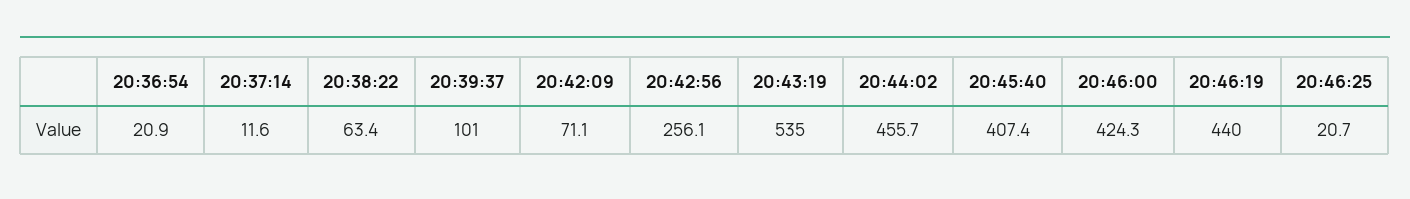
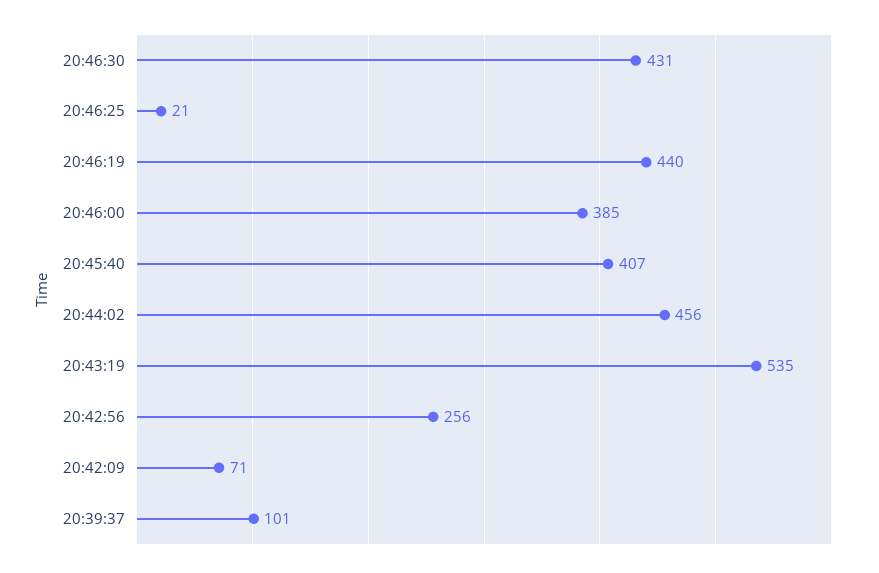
20:36:54: 20.9 -> none
20:37:14: 11.6 -> none
20:38:22: 63.4 -> none
20:46:00: 424.3 -> 385
20:46:30: none -> 431

